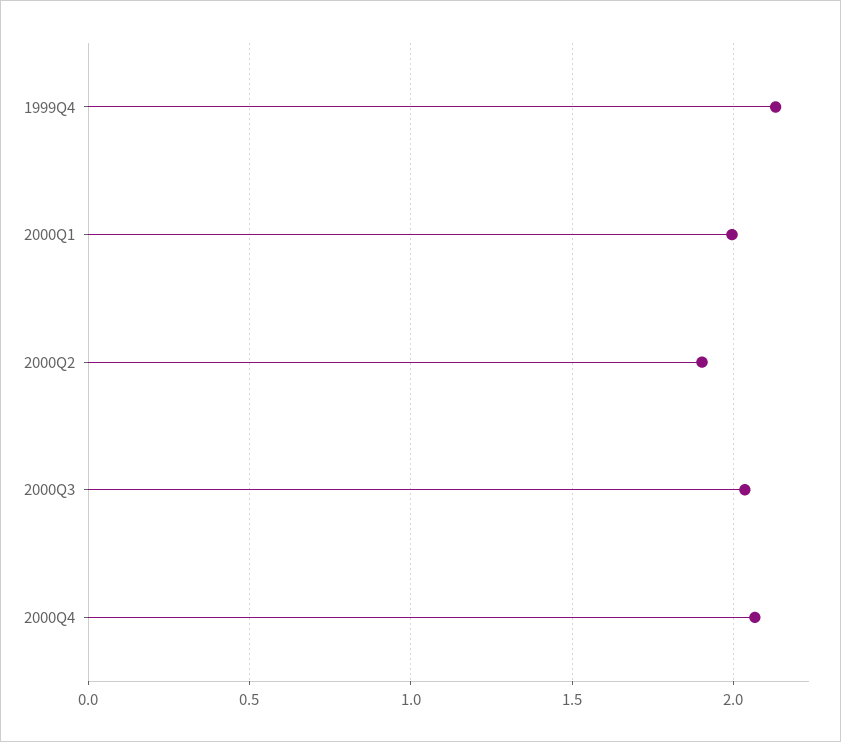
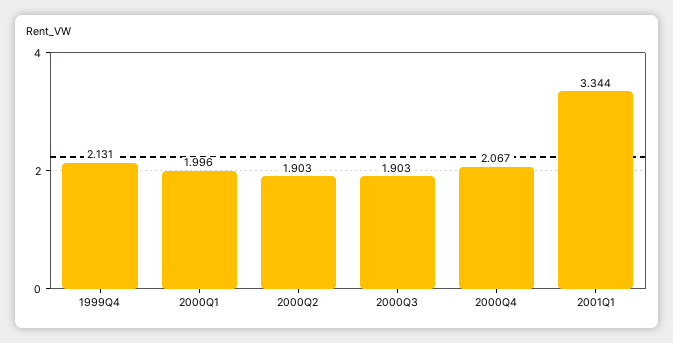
2000Q3: 2.05 -> 1.903
2001Q1: none -> 3.344

